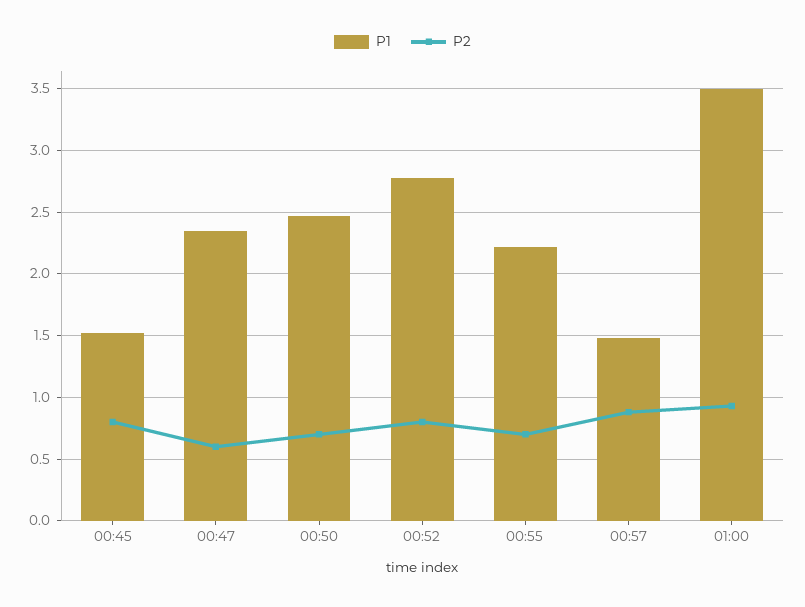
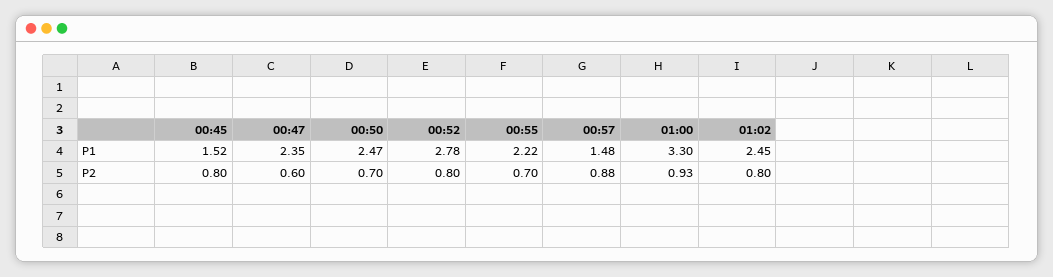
P1, 01:00: 3.5 -> 3.3
P1, 01:02: none -> 2.45
P2, 01:02: none -> 0.8

